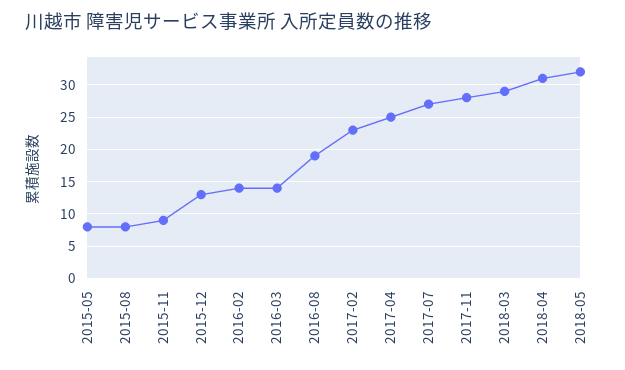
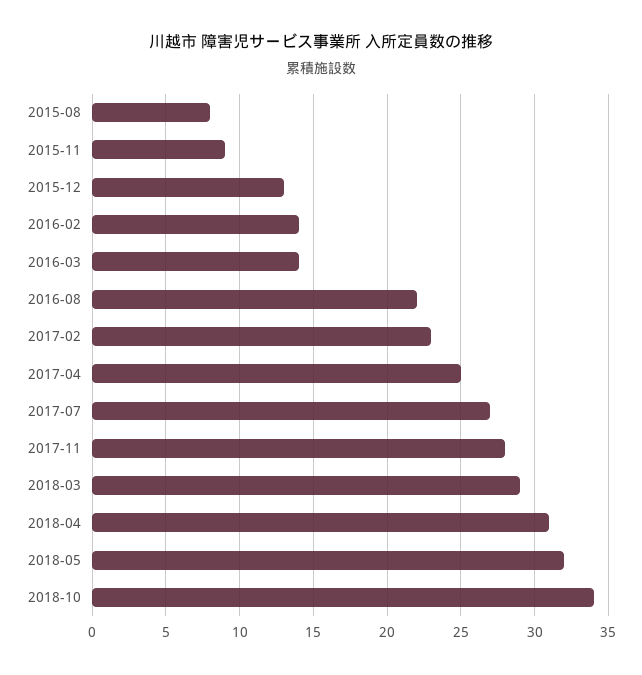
2015-05: 8 -> none
2016-08: 19 -> 22
2018-10: none -> 34

